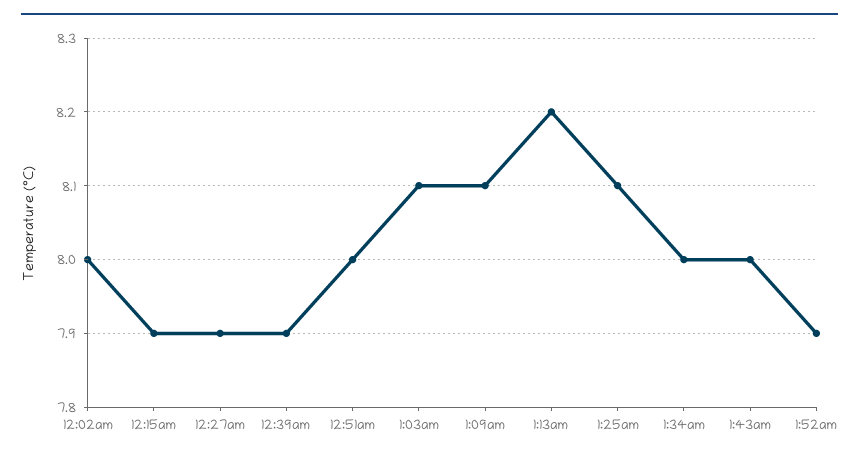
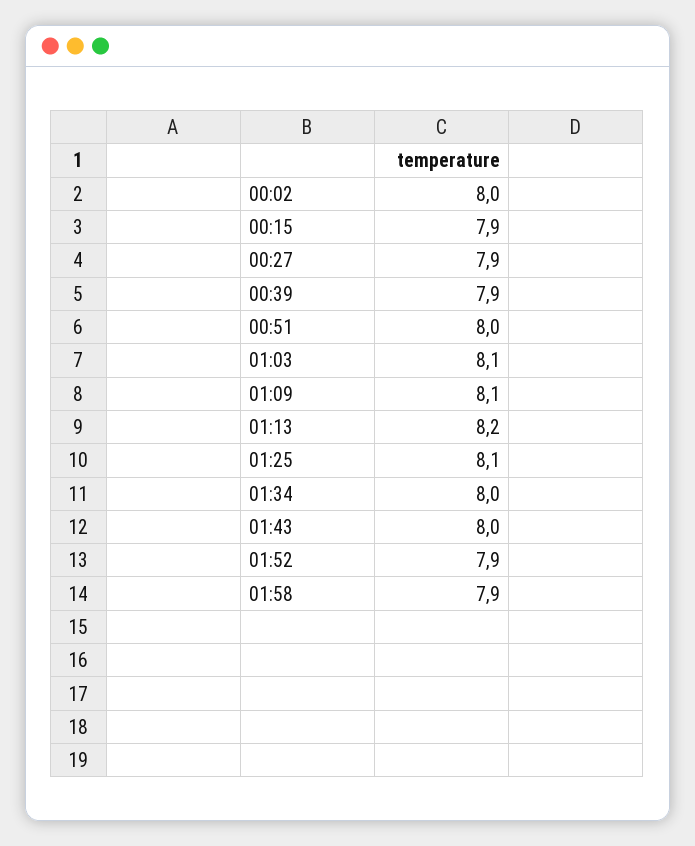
01:58: none -> 7.9

